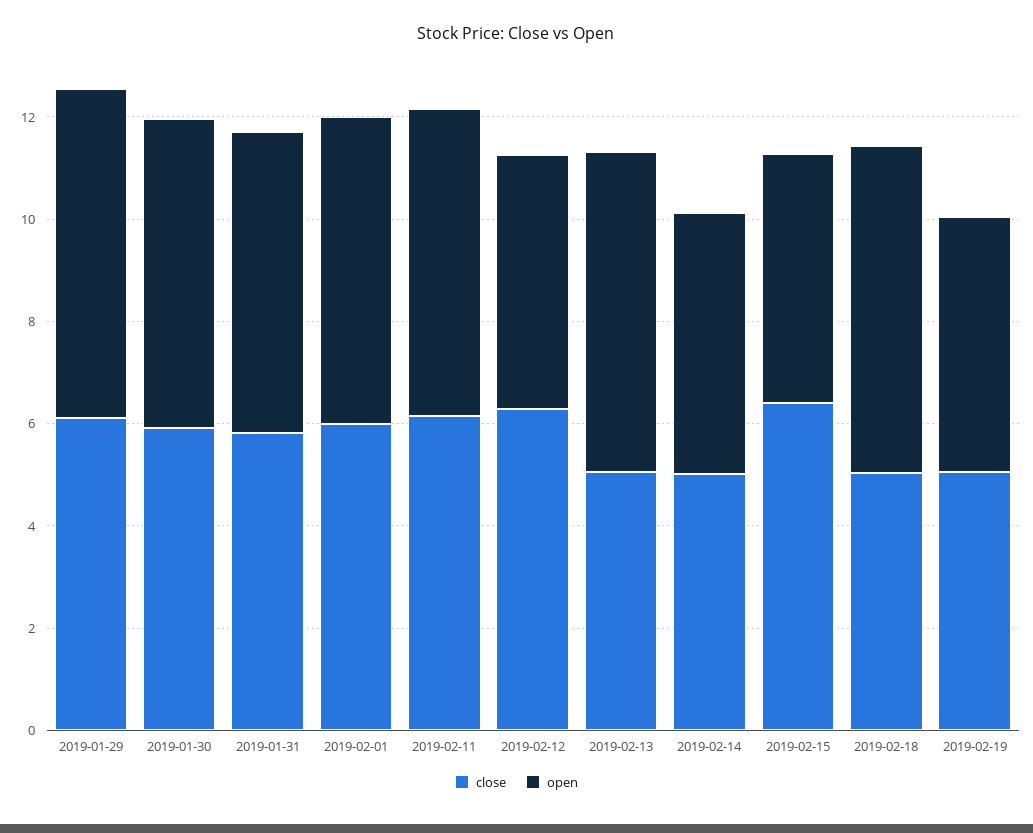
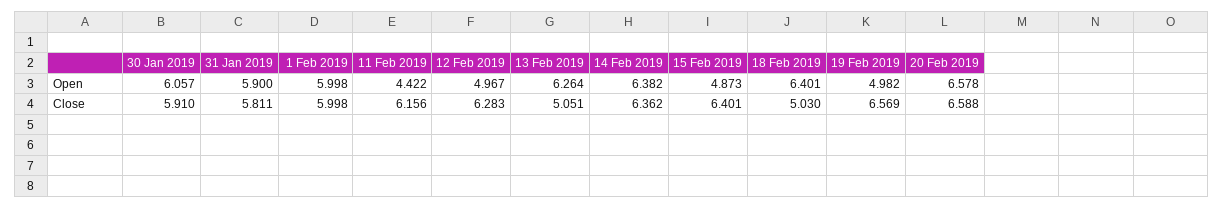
close, 2019-01-29: 6 -> none
open, 2019-01-29: 6.5 -> none
open, 2019-02-11: 6 -> 4.422
close, 2019-02-14: 5 -> 6.362
open, 2019-02-14: 5 -> 6.382
close, 2019-02-19: 5 -> 6.569
open, 20 Feb 2019: none -> 6.578
close, 20 Feb 2019: none -> 6.588

